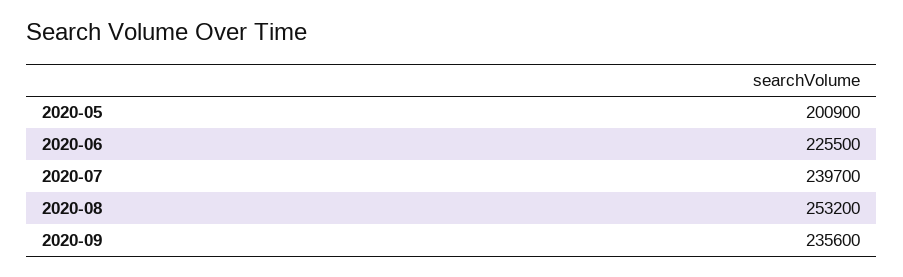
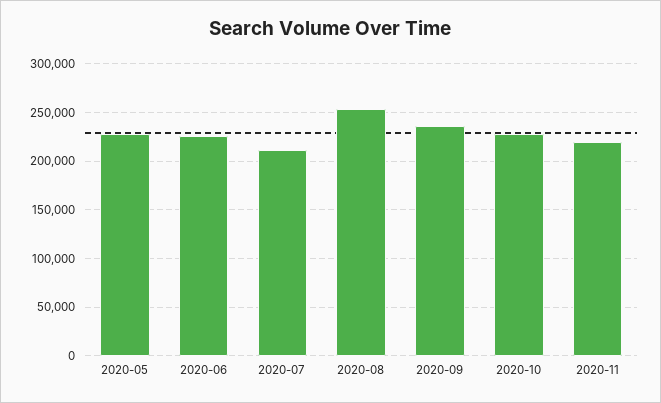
2020-05: 200900 -> 230000
2020-07: 239700 -> 210000
2020-10: none -> 230000
2020-11: none -> 220000

